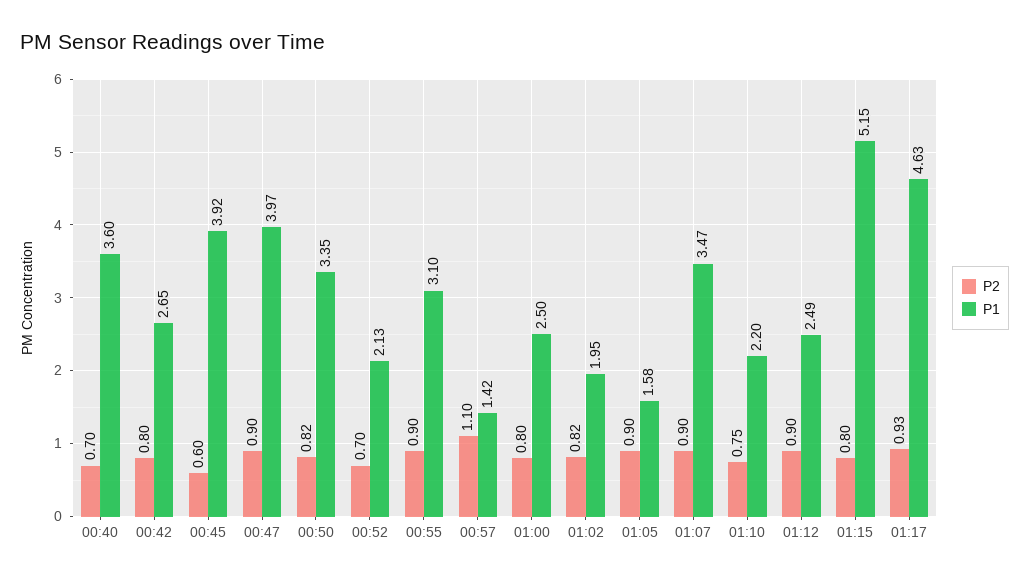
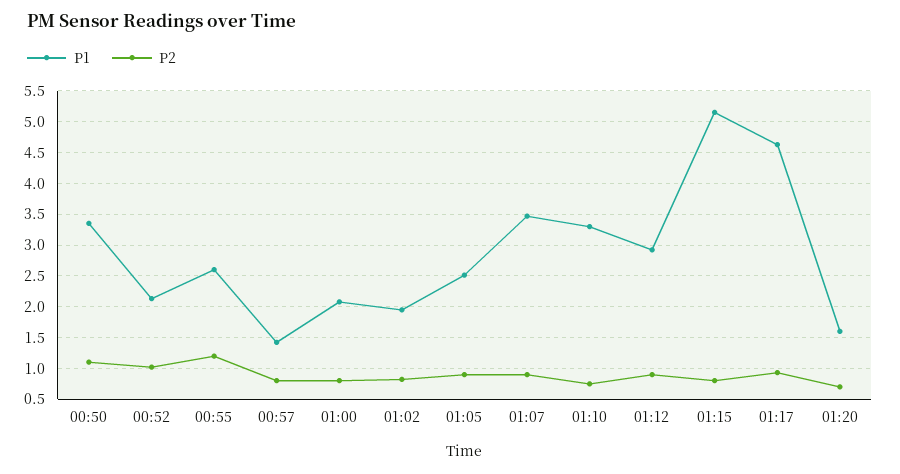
P2, 00:40: 0.7 -> none
P1, 00:40: 3.6 -> none
P2, 00:42: 0.8 -> none
P1, 00:42: 2.65 -> none
P2, 00:45: 0.6 -> none
P1, 00:45: 3.92 -> none
P2, 00:47: 0.9 -> none
P1, 00:47: 3.97 -> none
P2, 00:50: 0.82 -> 1.1
P2, 00:52: 0.7 -> 1
P2, 00:55: 0.9 -> 1.2
P1, 00:55: 3.1 -> 2.6
P2, 00:57: 1.1 -> 0.8
P1, 01:00: 2.5 -> 2.1
P1, 01:05: 1.58 -> 2.5
P1, 01:10: 2.2 -> 3.3
P1, 01:12: 2.49 -> 2.9
P1, 01:20: none -> 1.6
P2, 01:20: none -> 0.7

